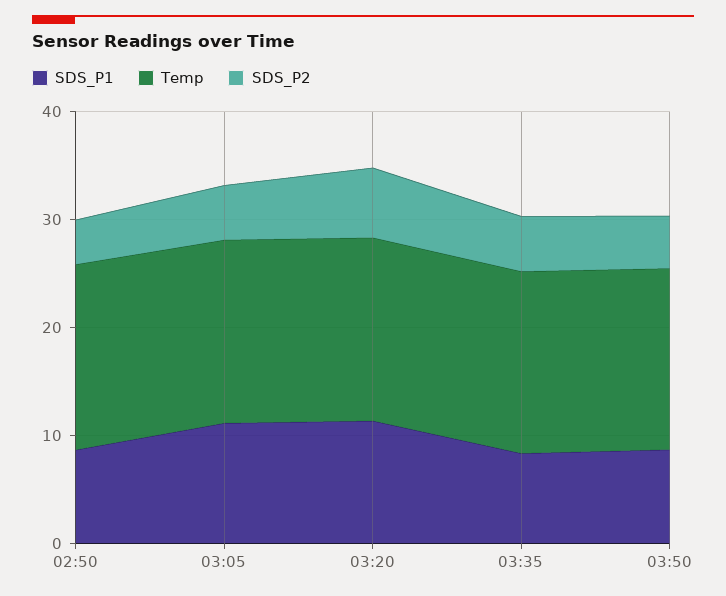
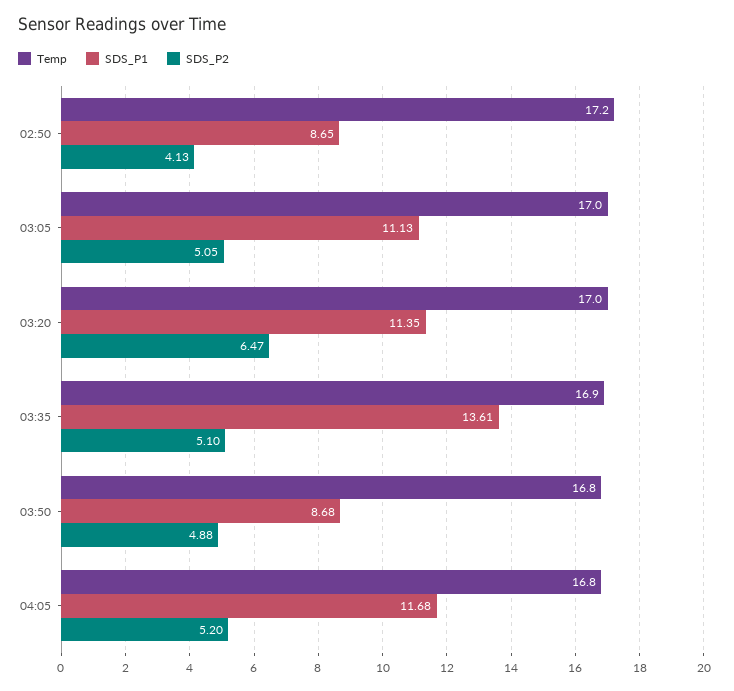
SDS_P1, 03:35: 8 -> 13.61
Temp, 04:05: none -> 16.8
SDS_P1, 04:05: none -> 11.68
SDS_P2, 04:05: none -> 5.2

